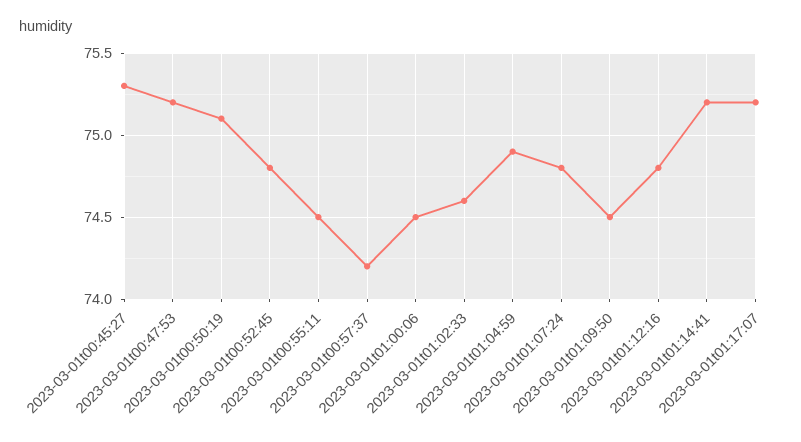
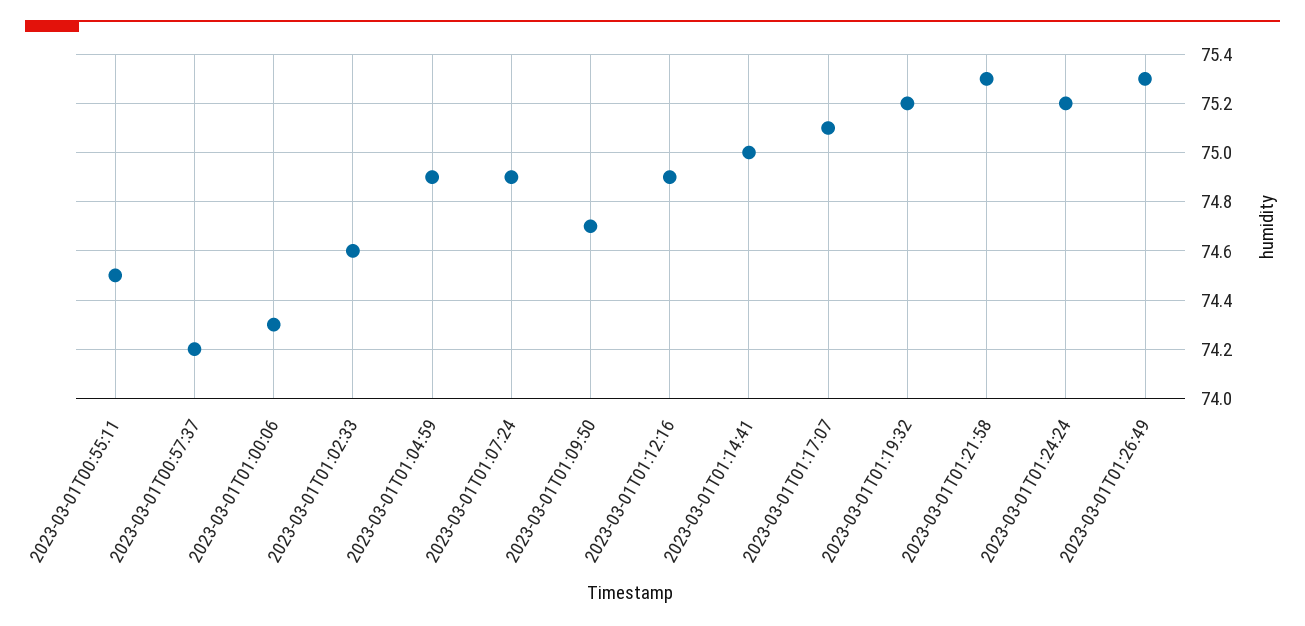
2023-03-01t00:45:27: 75.3 -> none
2023-03-01t00:47:53: 75.2 -> none
2023-03-01t00:50:19: 75.1 -> none
2023-03-01t00:52:45: 74.8 -> none
2023-03-01t01:00:06: 74.5 -> 74.3
2023-03-01t01:07:24: 74.8 -> 74.9
2023-03-01t01:09:50: 74.5 -> 74.7
2023-03-01t01:12:16: 74.8 -> 74.9
2023-03-01t01:14:41: 75.2 -> 75
2023-03-01t01:17:07: 75.2 -> 75.1
2023-03-01T01:19:32: none -> 75.2
2023-03-01T01:21:58: none -> 75.3
2023-03-01T01:24:24: none -> 75.2
2023-03-01T01:26:49: none -> 75.3

